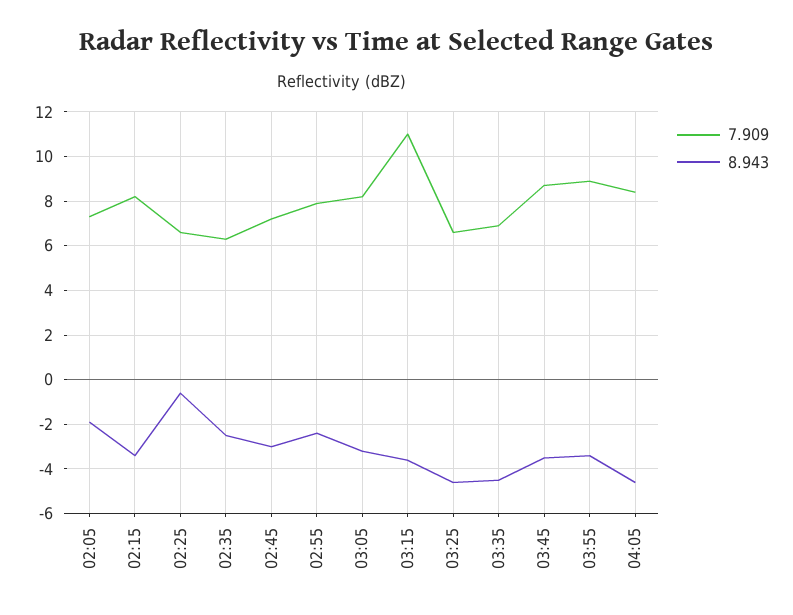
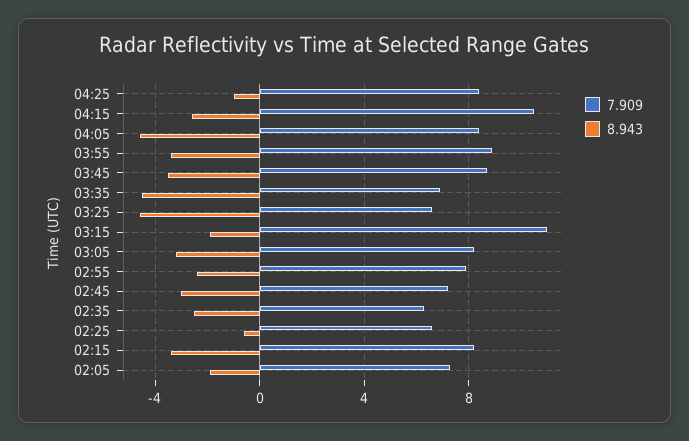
8.943, 03:15: -3.5 -> -2
7.909, 04:25: none -> 8.5
8.943, 04:25: none -> -1
7.909, 04:15: none -> 10.5
8.943, 04:15: none -> -2.5

